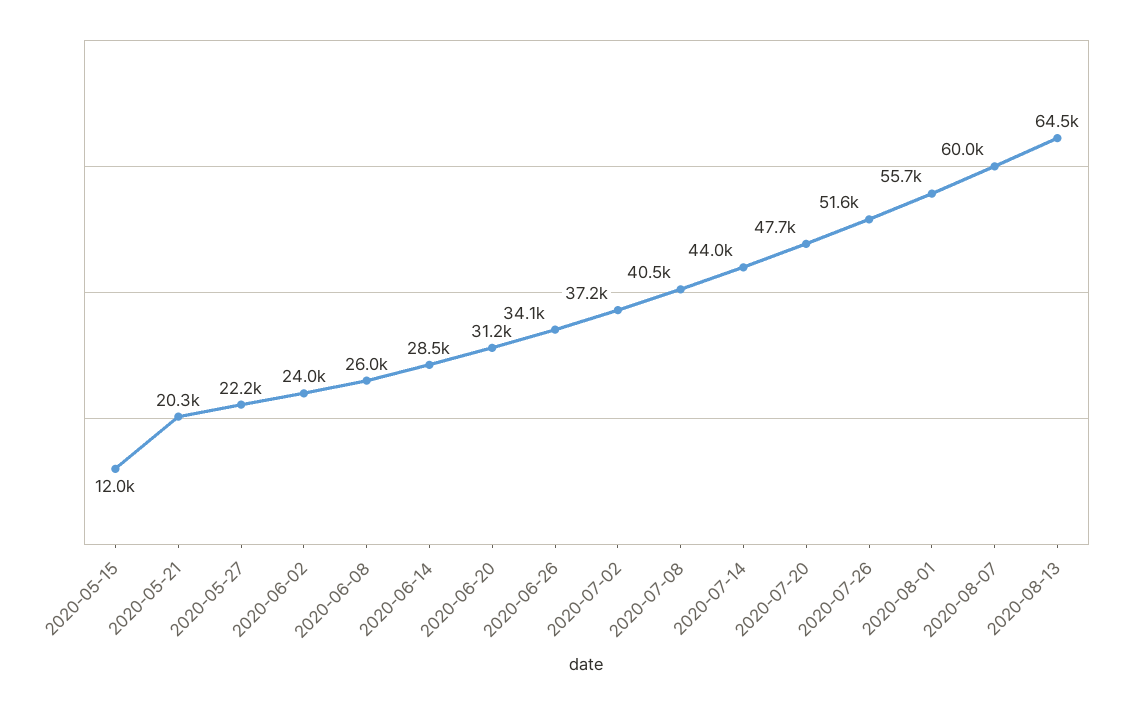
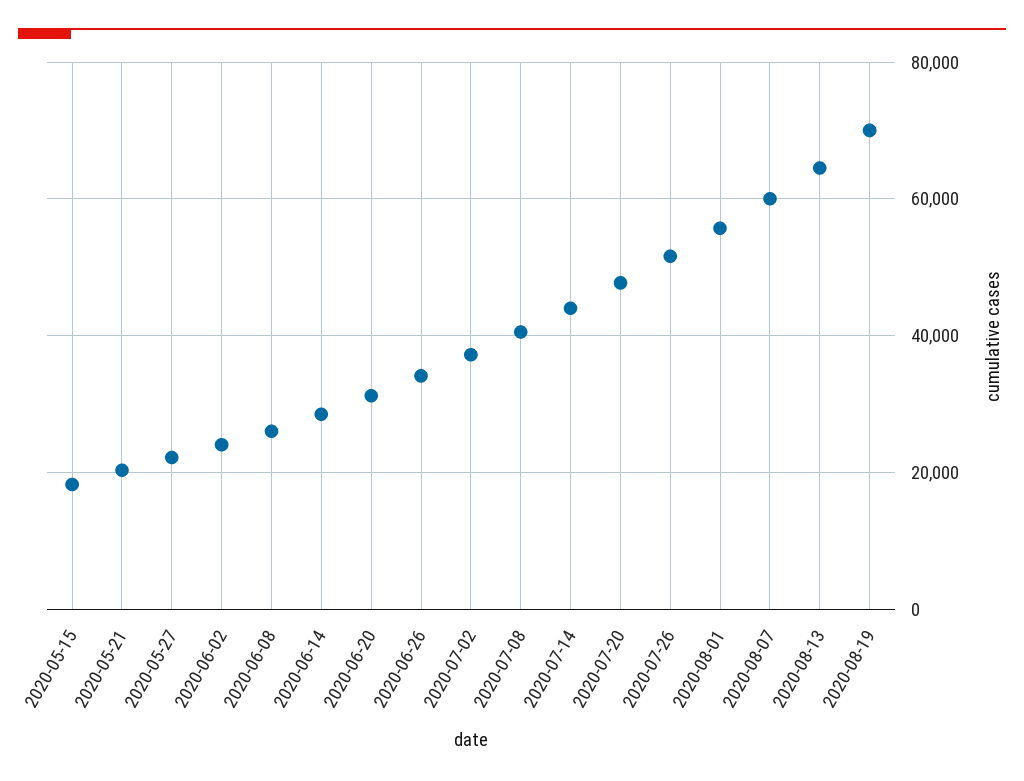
2020-05-15: 12000 -> 18000
2020-08-19: none -> 70000

